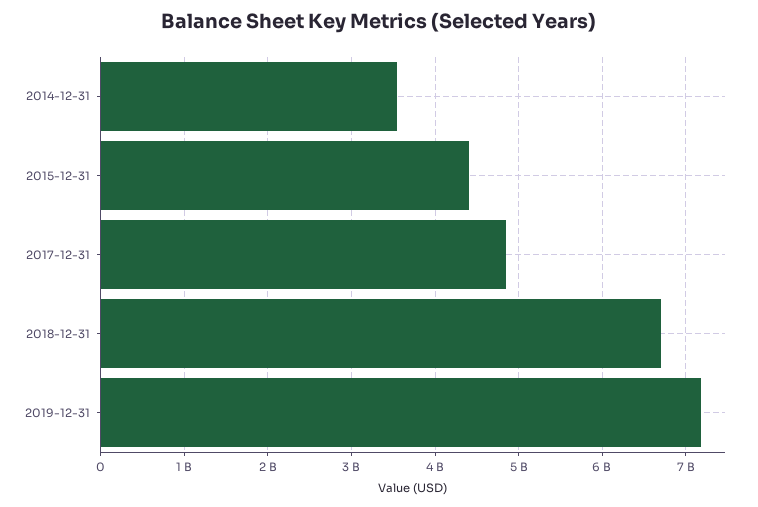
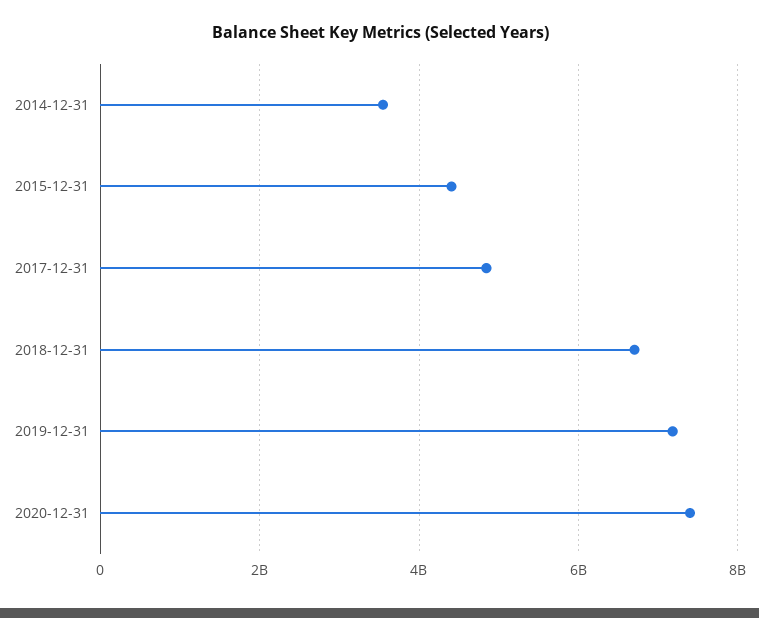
2020-12-31: none -> 7400000000

